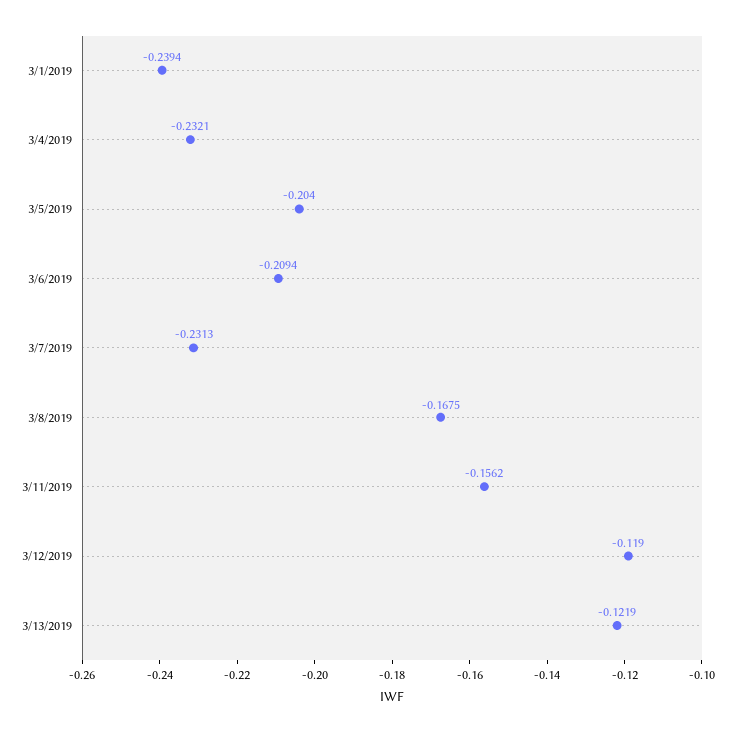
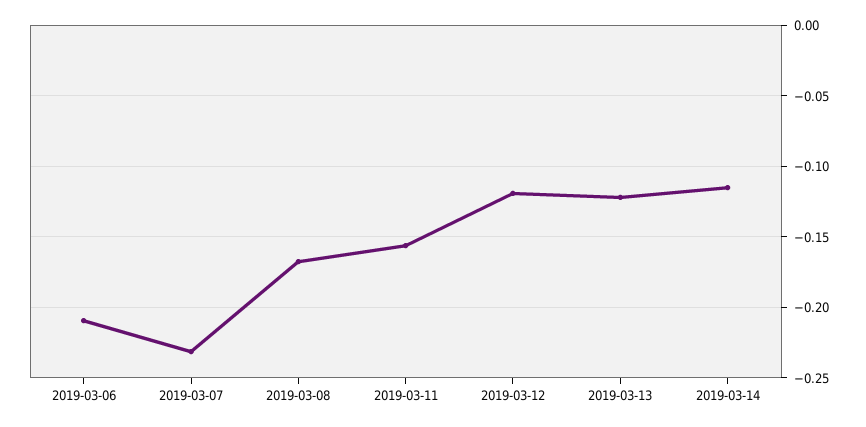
3/1/2019: -0.2394 -> none
3/4/2019: -0.2321 -> none
3/5/2019: -0.204 -> none
2019-03-14: none -> -0.115

